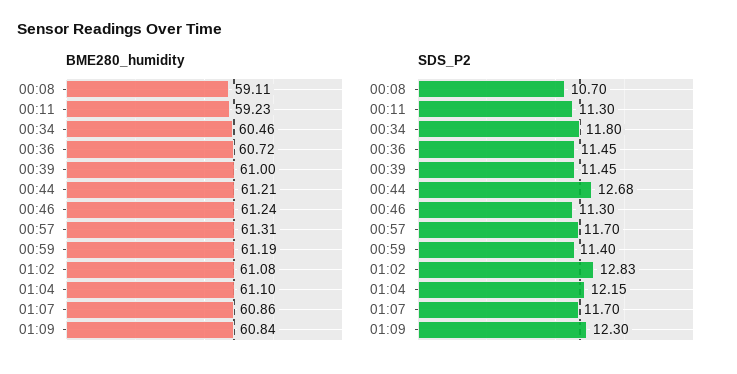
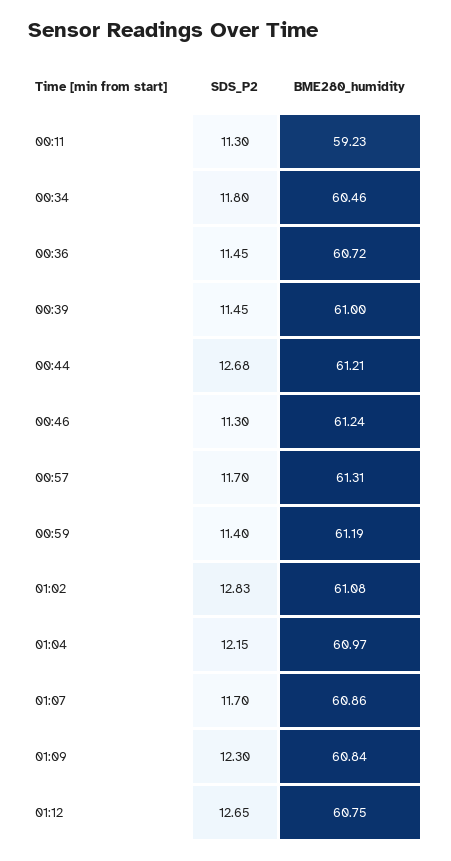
BME280_humidity, 00:08: 59.11 -> none
BME280_humidity, 01:04: 61.1 -> 60.97
SDS_P2, 00:08: 10.7 -> none
SDS_P2, 01:12: none -> 12.65
BME280_humidity, 01:12: none -> 60.75

